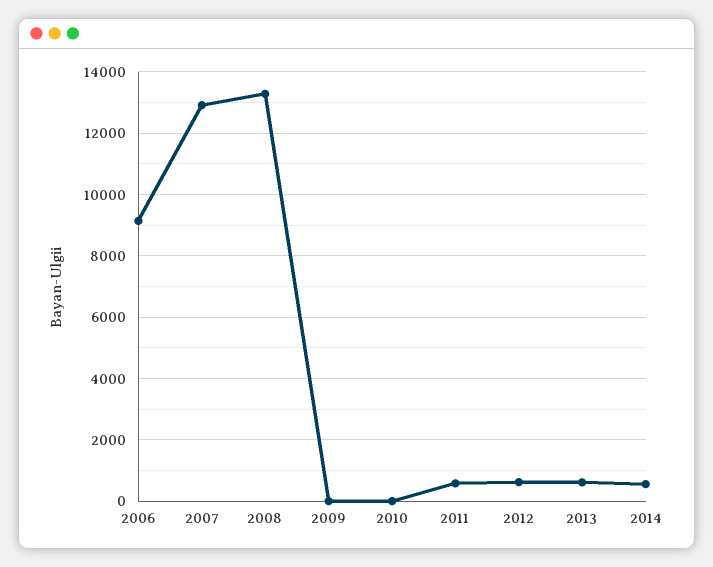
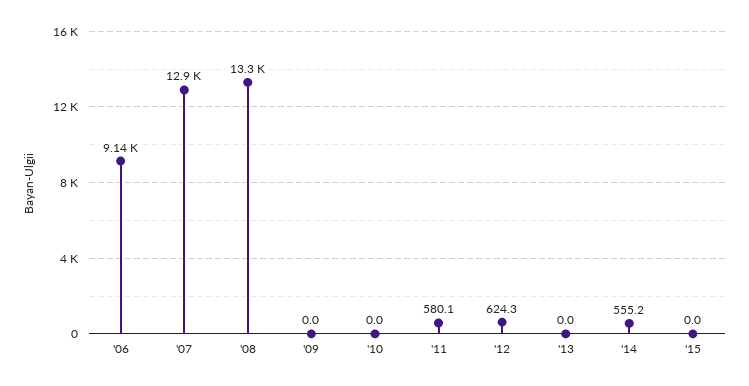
2013: 600 -> 0
'15: none -> 0

